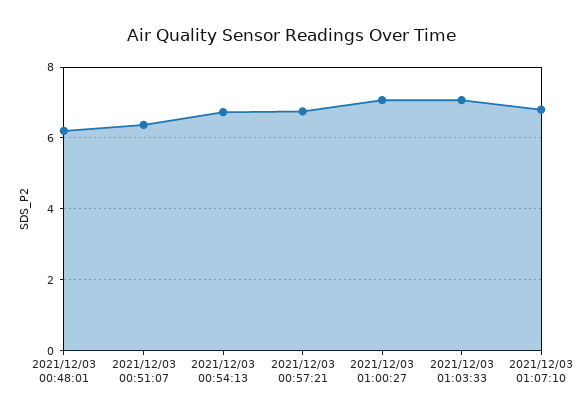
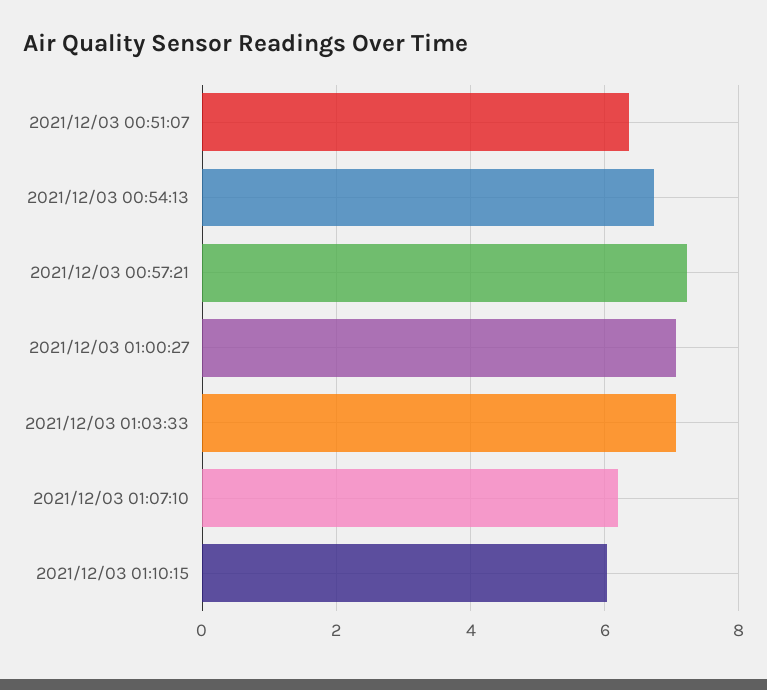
2021/12/03 00:48:01: 6.2 -> none
2021/12/03 00:57:21: 6.8 -> 7.2
2021/12/03 01:07:10: 6.8 -> 6.2
2021/12/03 01:10:15: none -> 6

